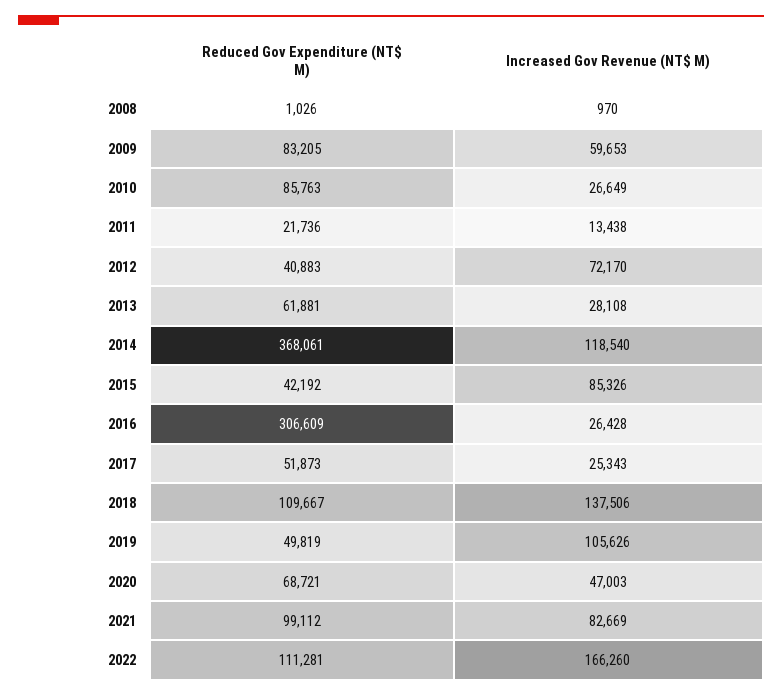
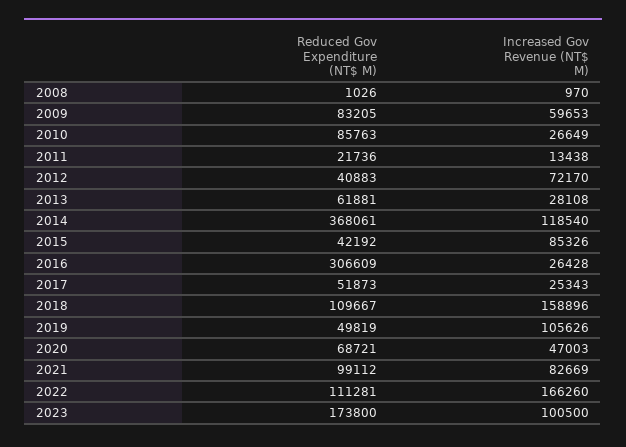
Increased Gov Revenue (NT$ M), 2018: 137506 -> 158896
Reduced Gov Expenditure (NT$ M), 2023: none -> 173800
Increased Gov Revenue (NT$ M), 2023: none -> 100500

